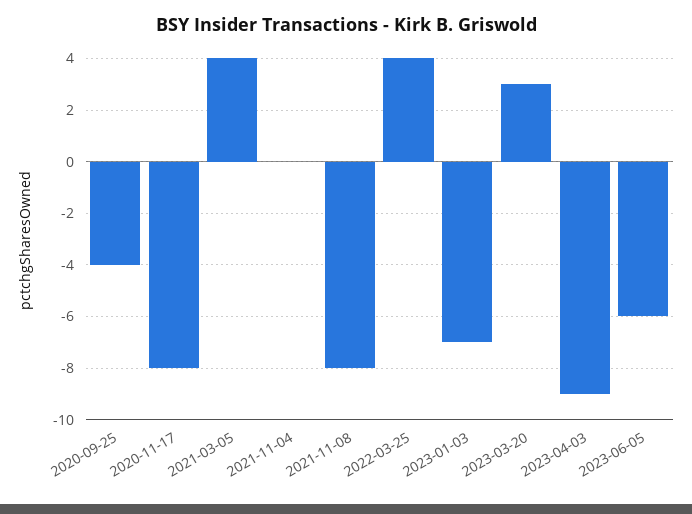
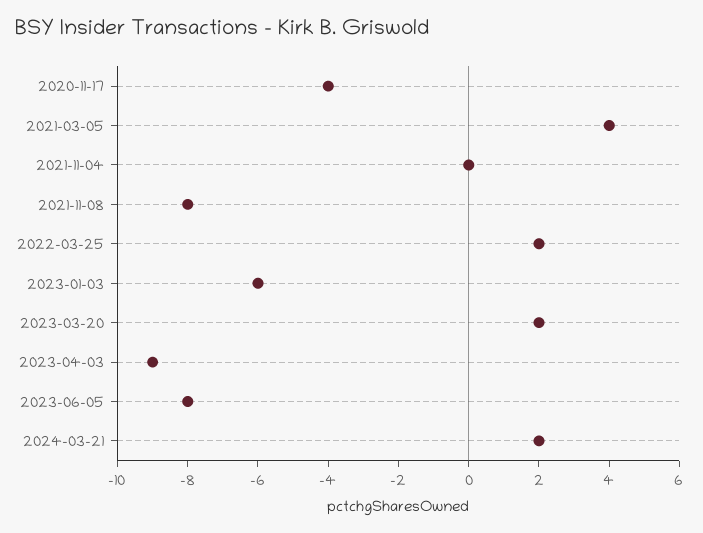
2020-09-25: -4 -> none
2020-11-17: -8 -> -4
2022-03-25: 4 -> 2
2023-01-03: -7 -> -6
2023-03-20: 3 -> 2
2023-06-05: -6 -> -8
2024-03-21: none -> 2

